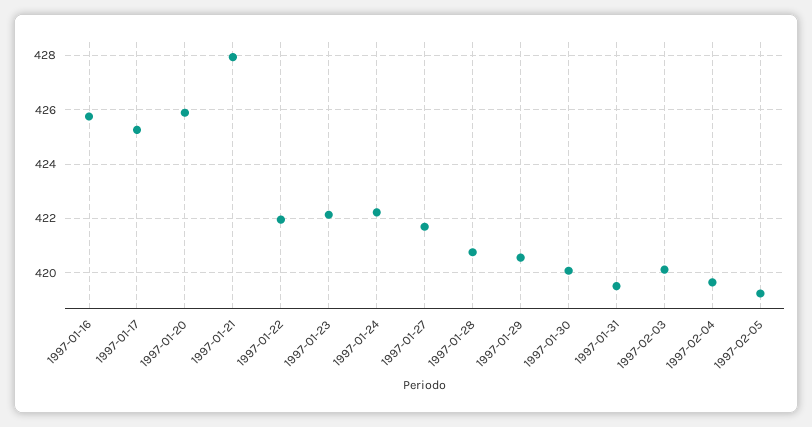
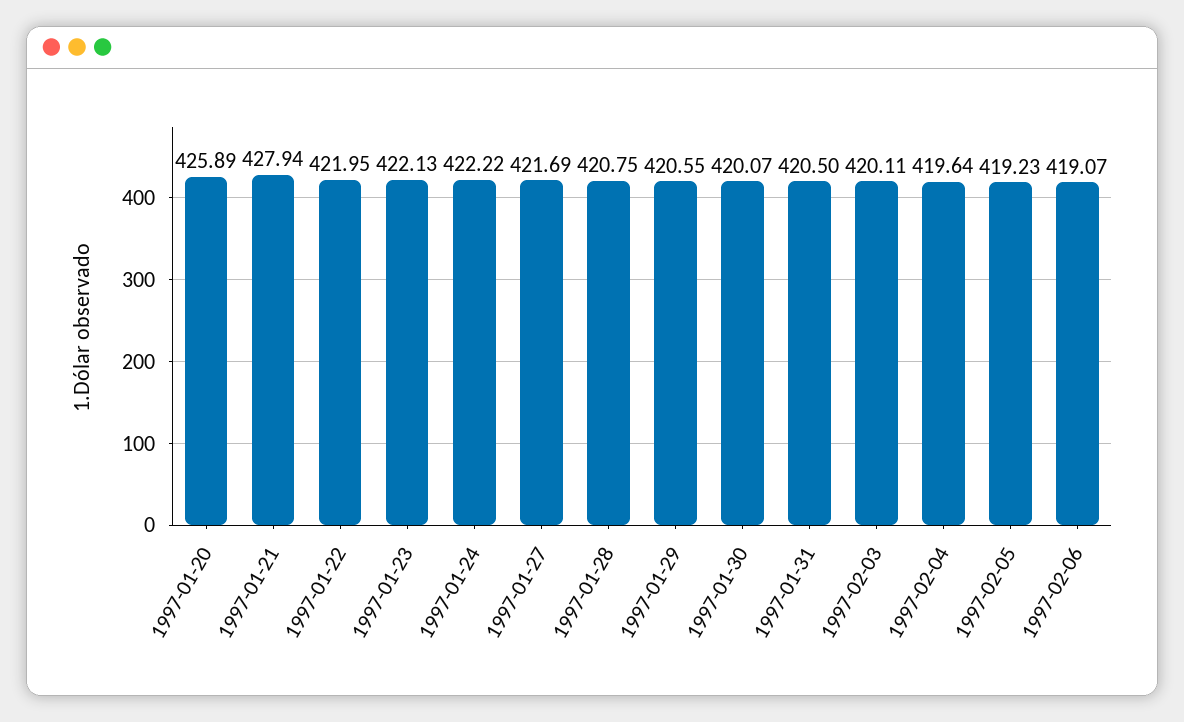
1997-01-16: 425.75 -> none
1997-01-17: 425.25 -> none
1997-01-31: 419.5 -> 420.5
1997-02-06: none -> 419.07

